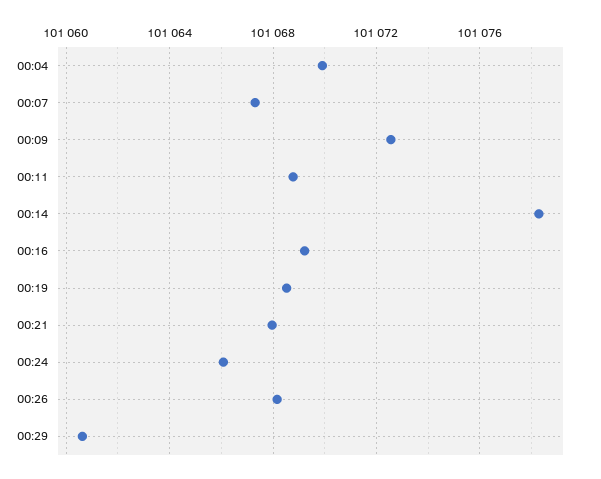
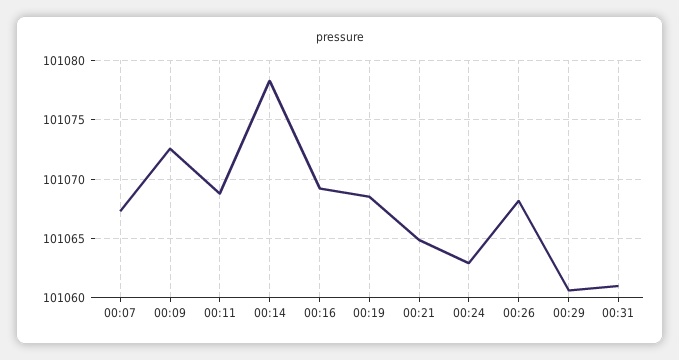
00:04: 101070 -> none
00:21: 101068 -> 101065
00:24: 101066 -> 101063
00:31: none -> 101061

